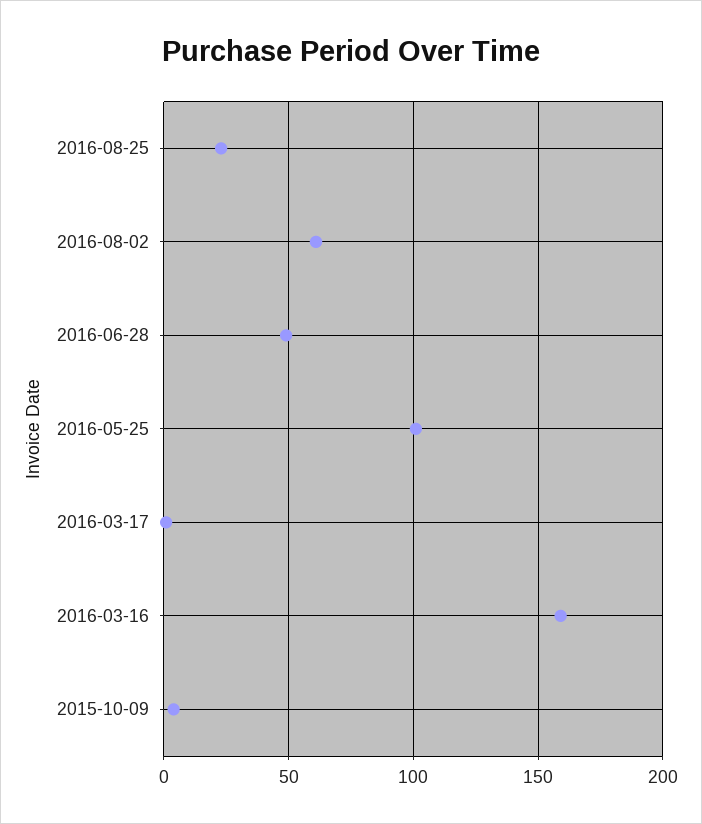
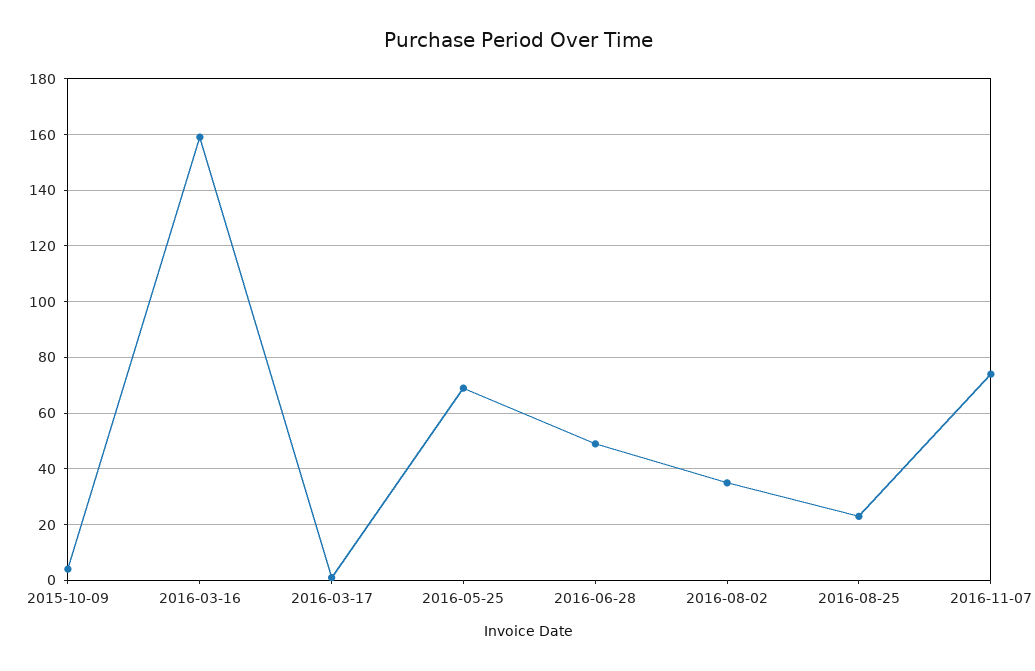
2016-08-02: 60 -> 35
2016-05-25: 100 -> 70
2016-11-07: none -> 75

